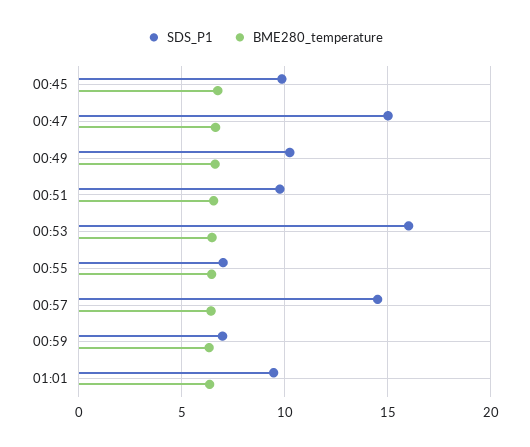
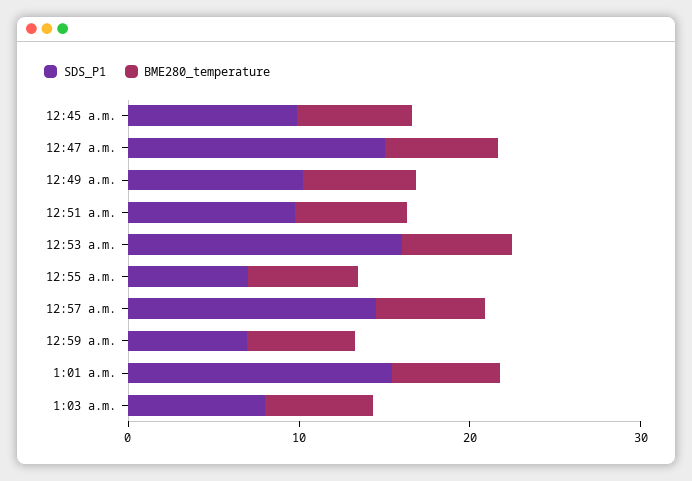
SDS_P1, 01:01: 9.5 -> 16
SDS_P1, 1:03 a.m.: none -> 8
BME280_temperature, 1:03 a.m.: none -> 6

